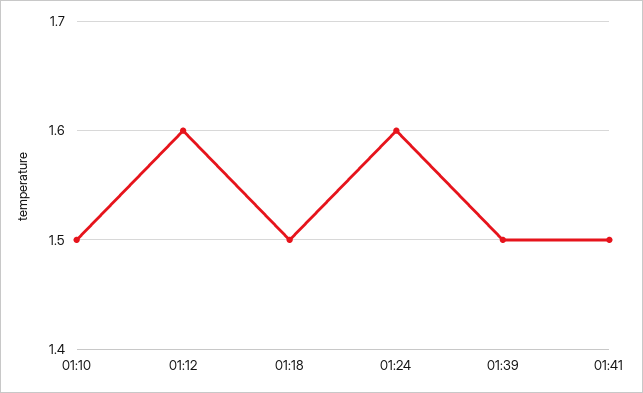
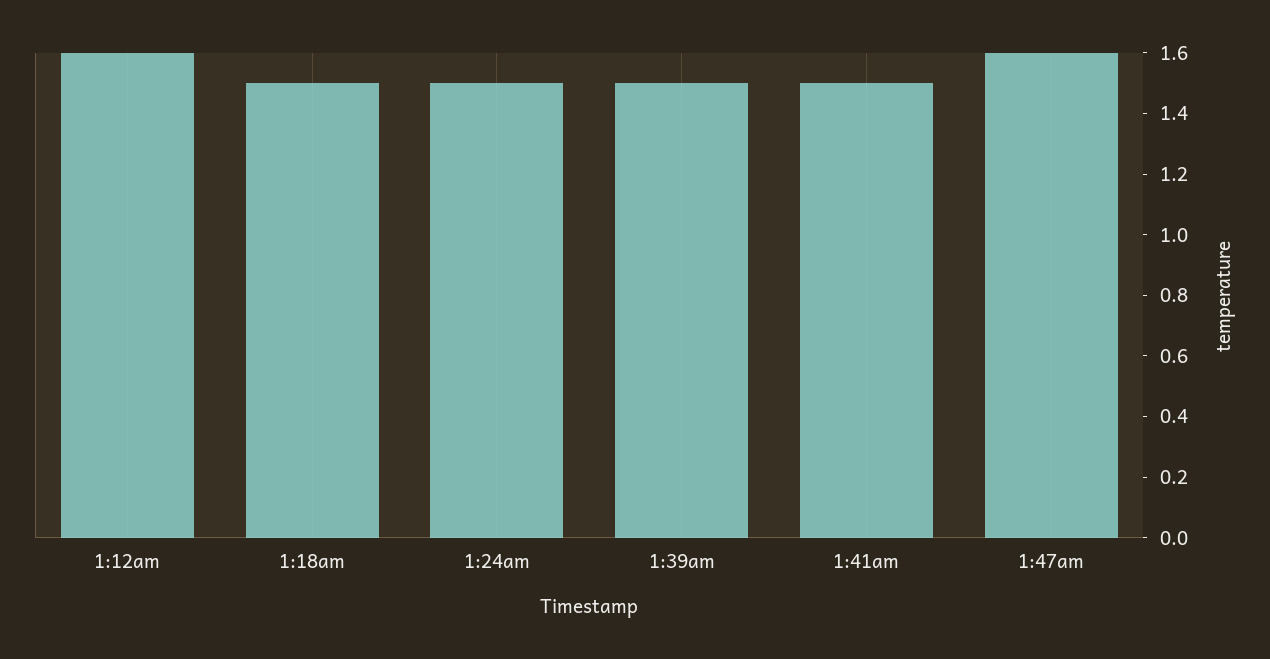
01:10: 1.5 -> none
01:24: 1.6 -> 1.5
1:47am: none -> 1.6

